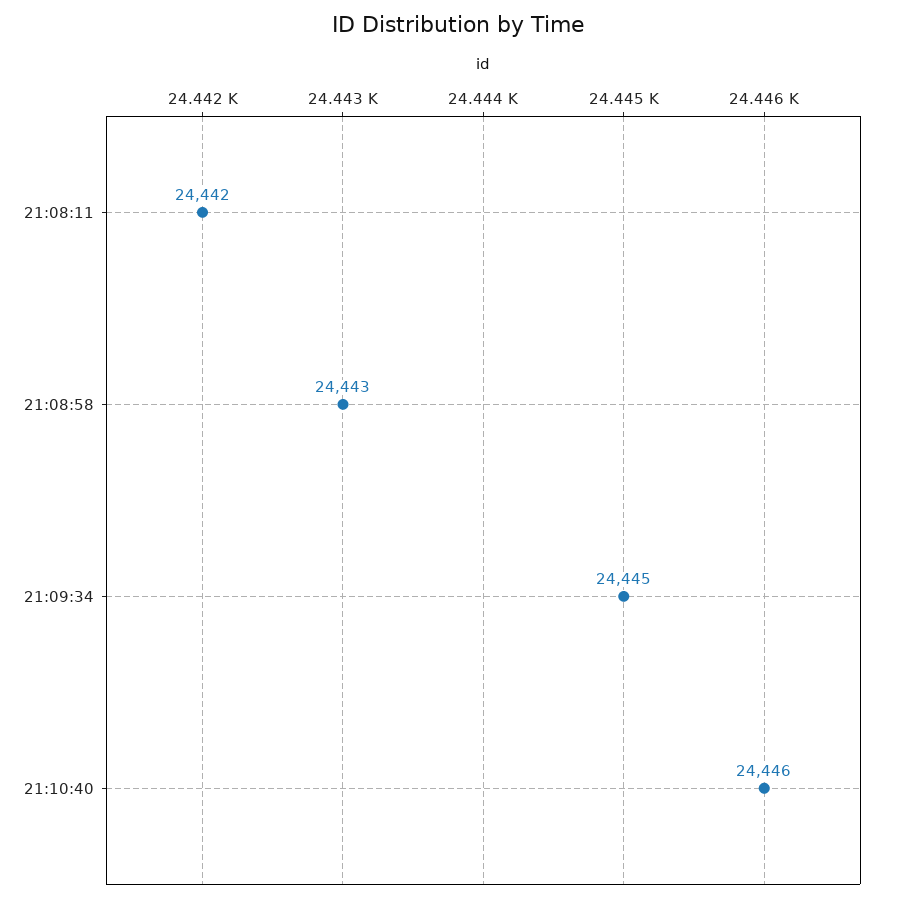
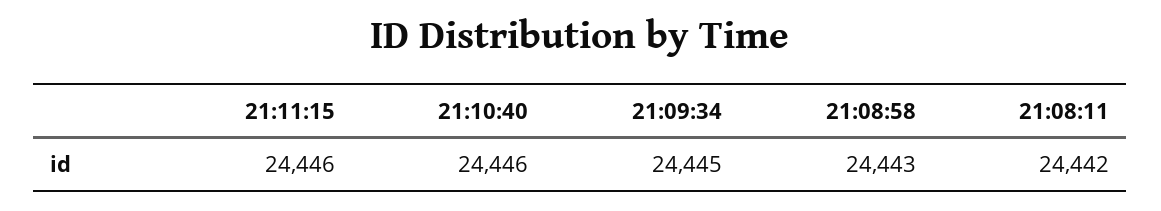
21:11:15: none -> 24446

